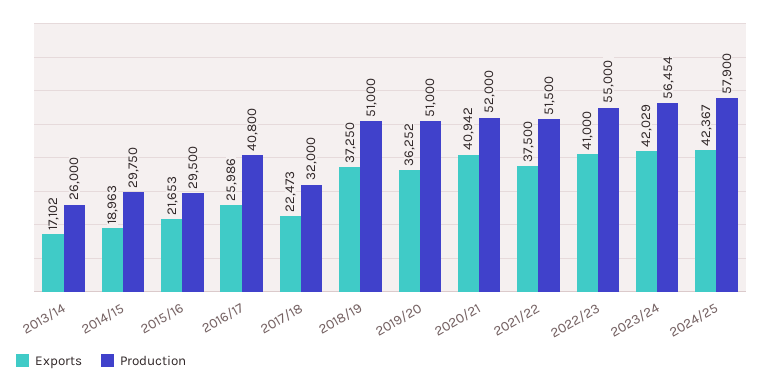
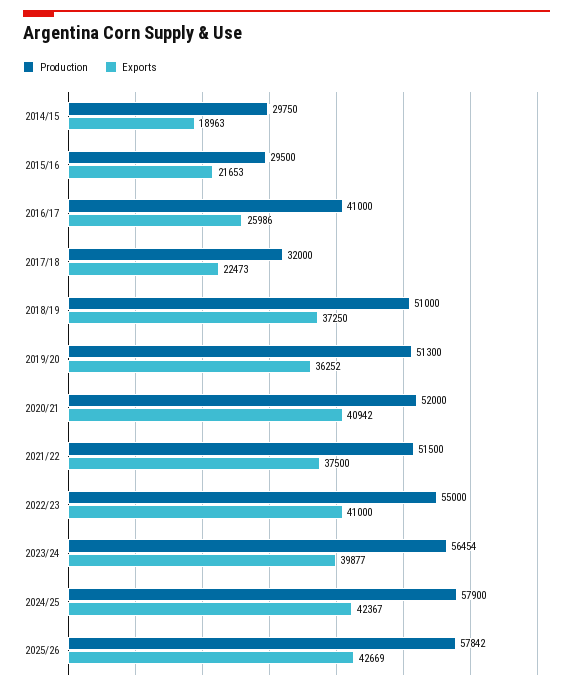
Exports, 2013/14: 17102 -> none
Production, 2013/14: 26000 -> none
Production, 2016/17: 40800 -> 41000
Production, 2019/20: 51000 -> 51300
Exports, 2023/24: 42029 -> 39877
Production, 2025/26: none -> 57842
Exports, 2025/26: none -> 42669

